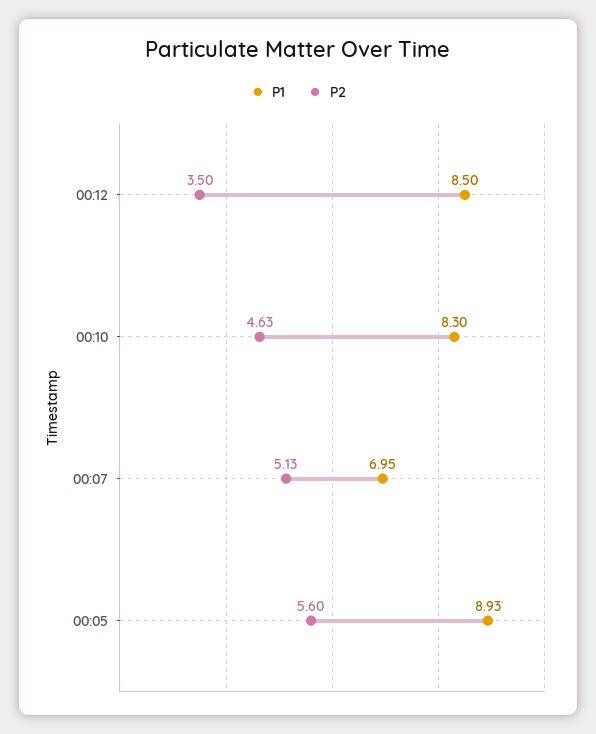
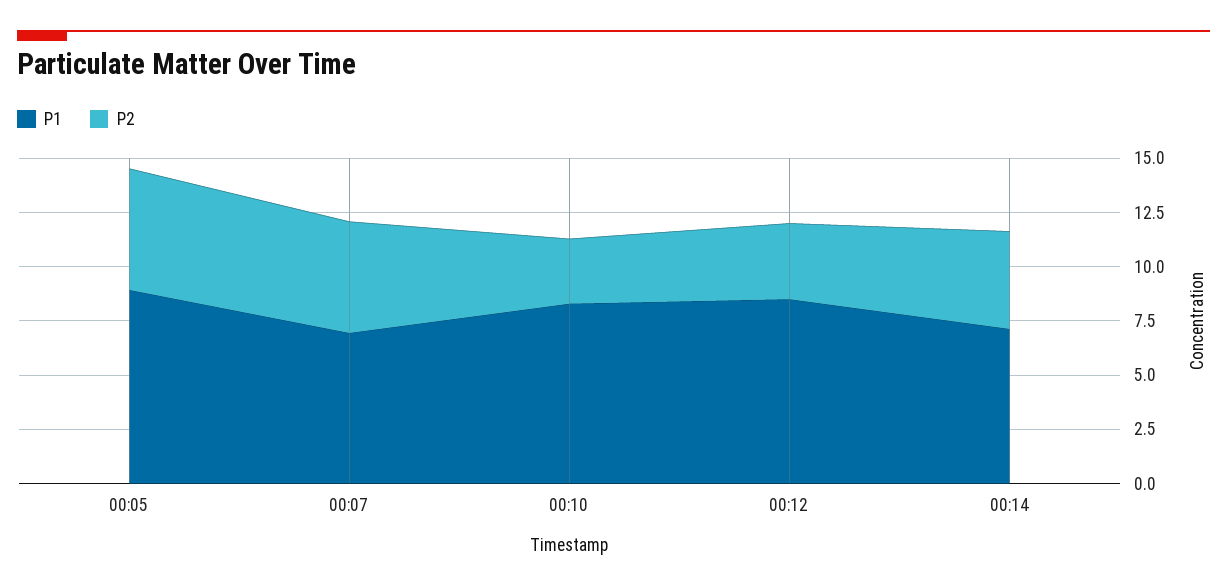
P2, 00:10: 4.63 -> 3
P1, 00:14: none -> 7
P2, 00:14: none -> 4.5

